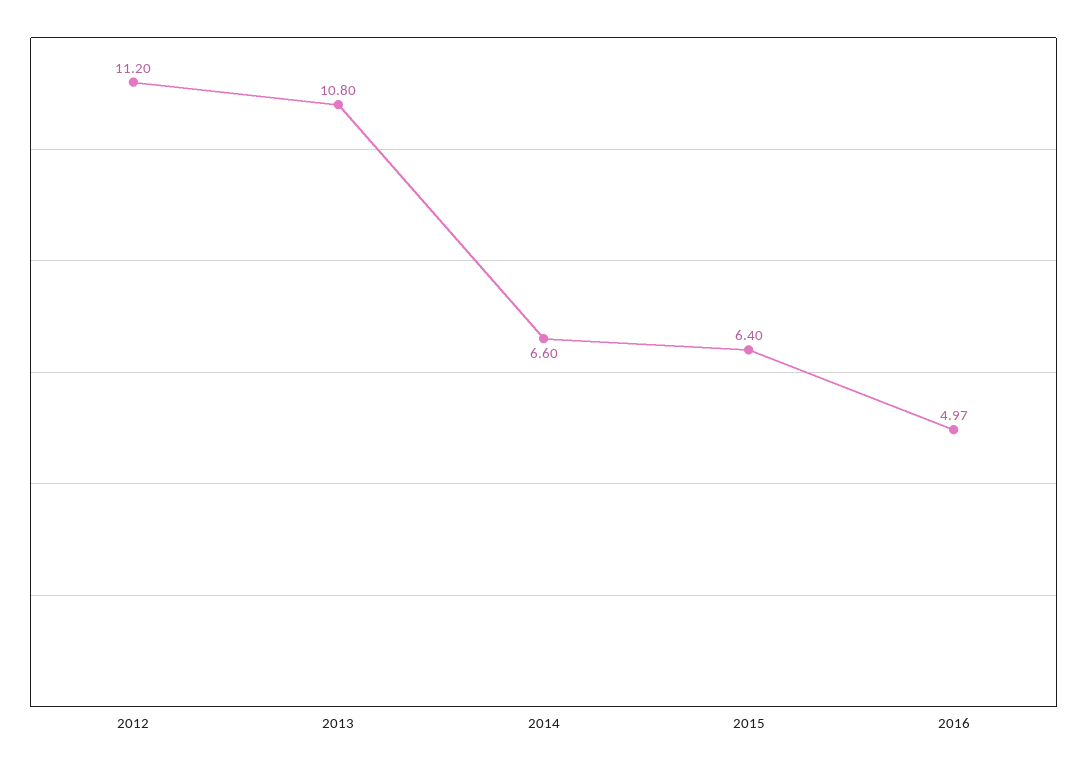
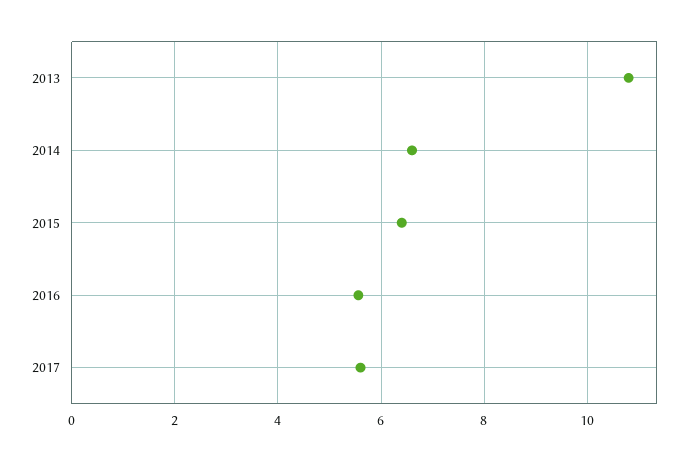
2012: 11.2 -> none
2016: 4.97 -> 5.6
2017: none -> 5.6

